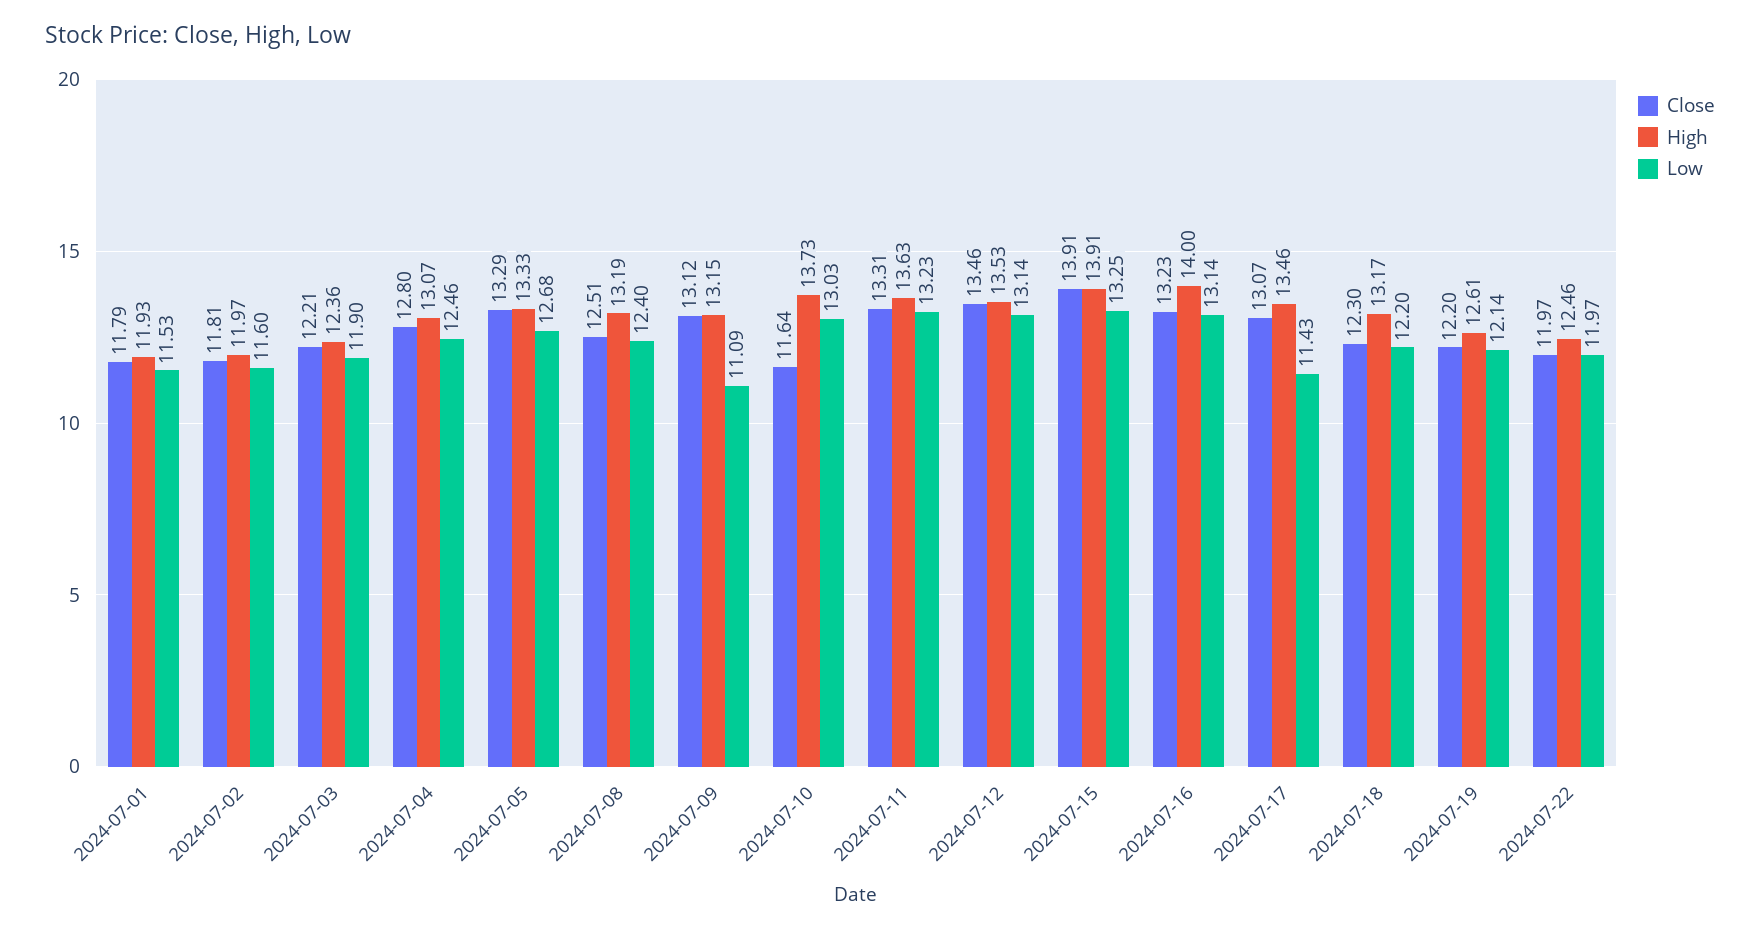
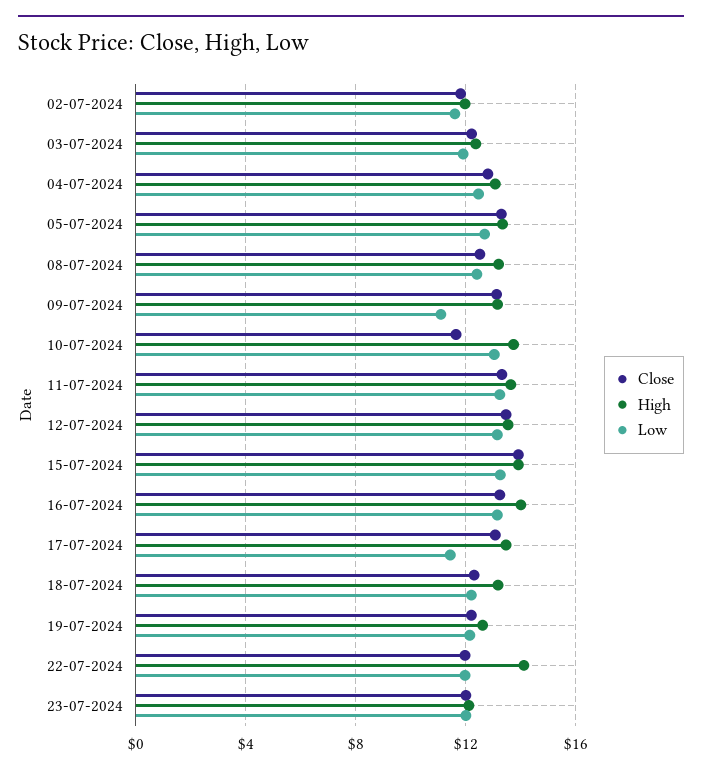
Close, 2024-07-01: 11.79 -> none
High, 2024-07-01: 11.93 -> none
Low, 2024-07-01: 11.53 -> none
High, 2024-07-22: 12.46 -> 14
Close, 23-07-2024: none -> 12
High, 23-07-2024: none -> 12
Low, 23-07-2024: none -> 12

